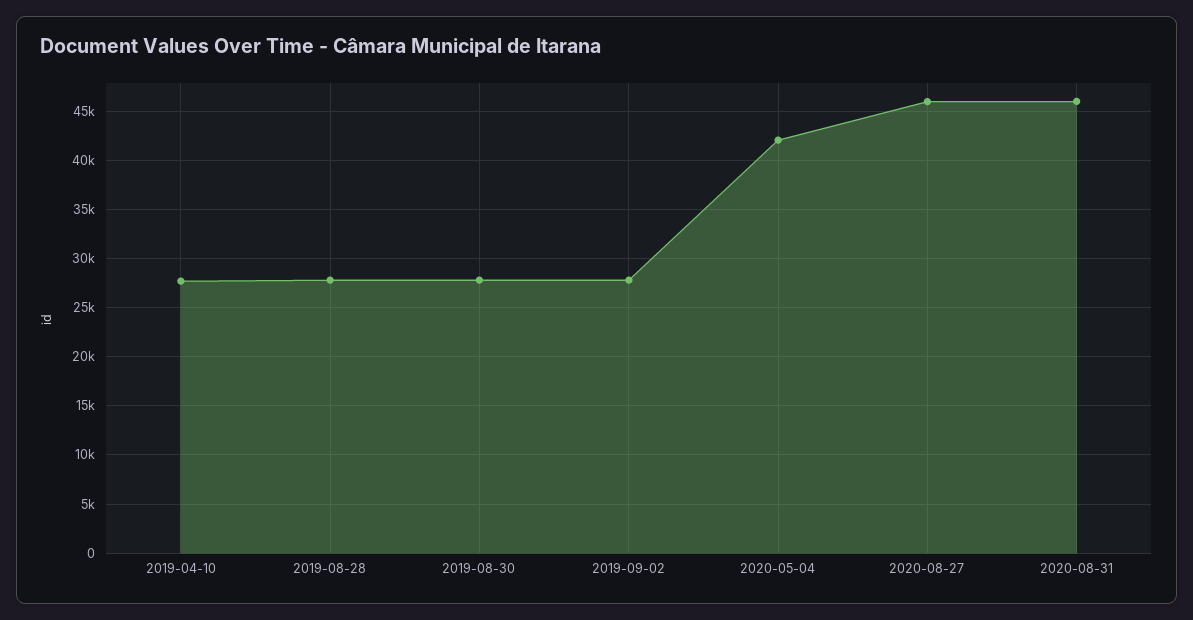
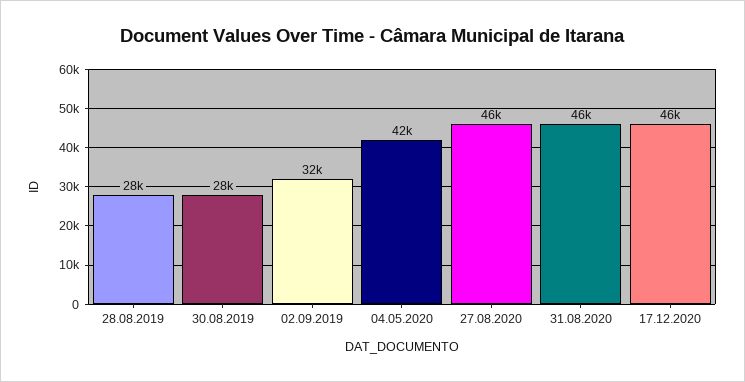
2019-04-10: 28000 -> none
2019-09-02: 28000 -> 32000
17.12.2020: none -> 46000

